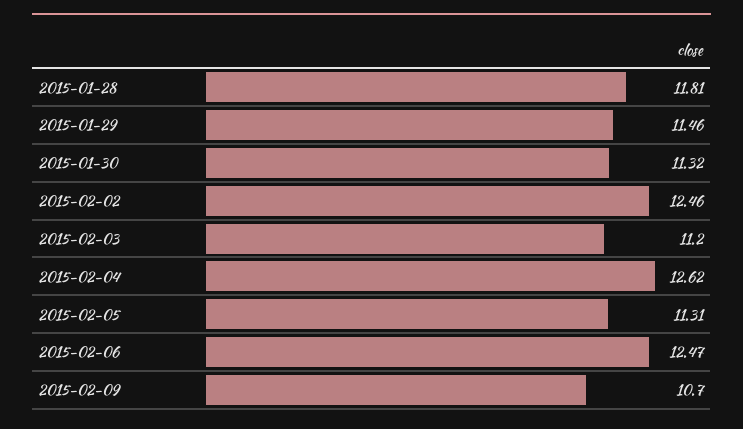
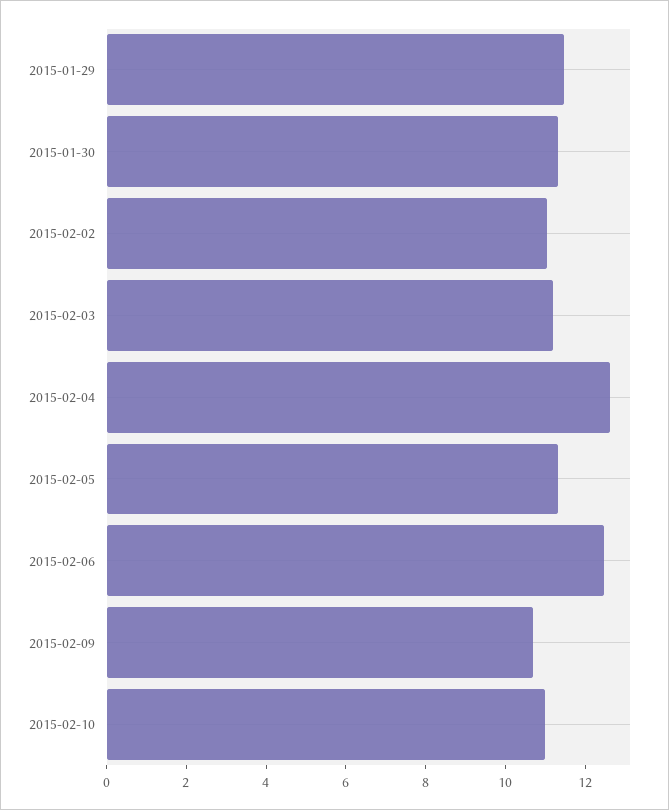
2015-01-28: 11.81 -> none
2015-02-02: 12.46 -> 11
2015-02-10: none -> 11

